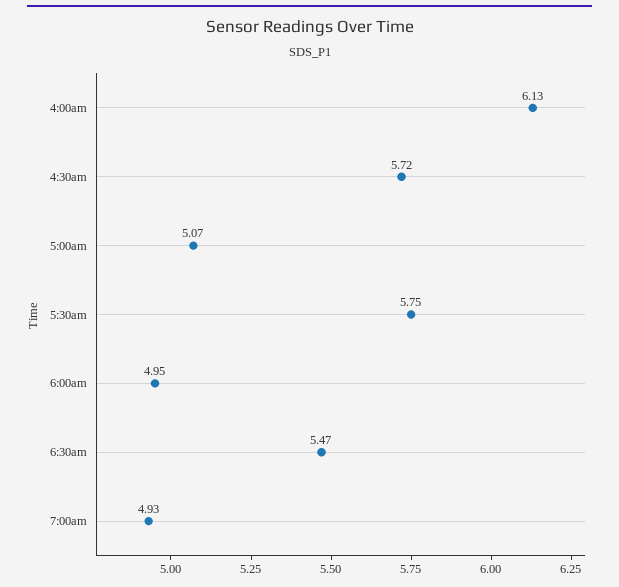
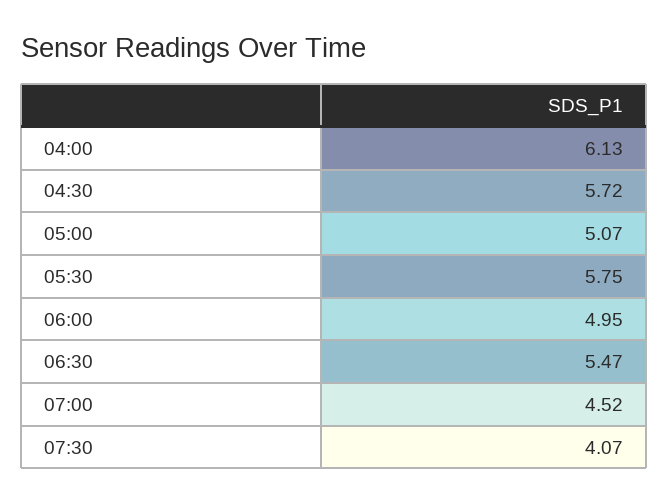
7:00am: 4.93 -> 4.52
07:30: none -> 4.07

